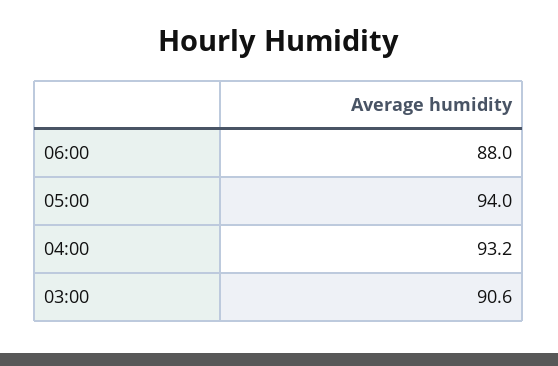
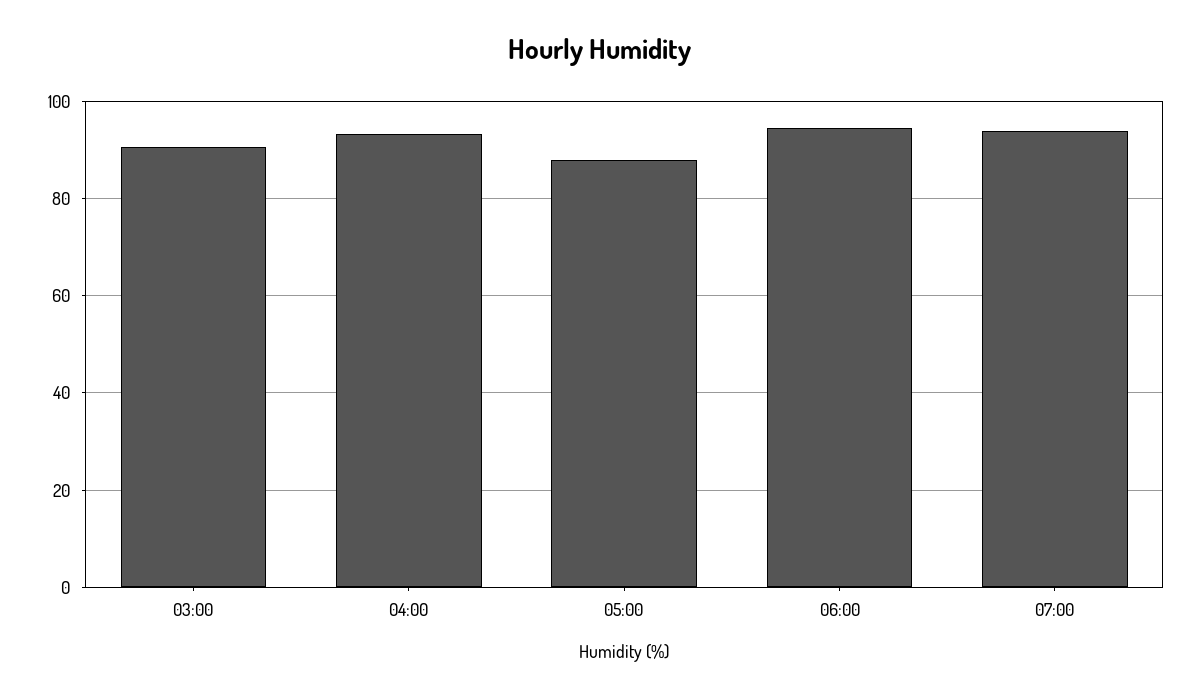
06:00: 88 -> 94
05:00: 94 -> 88
07:00: none -> 94

